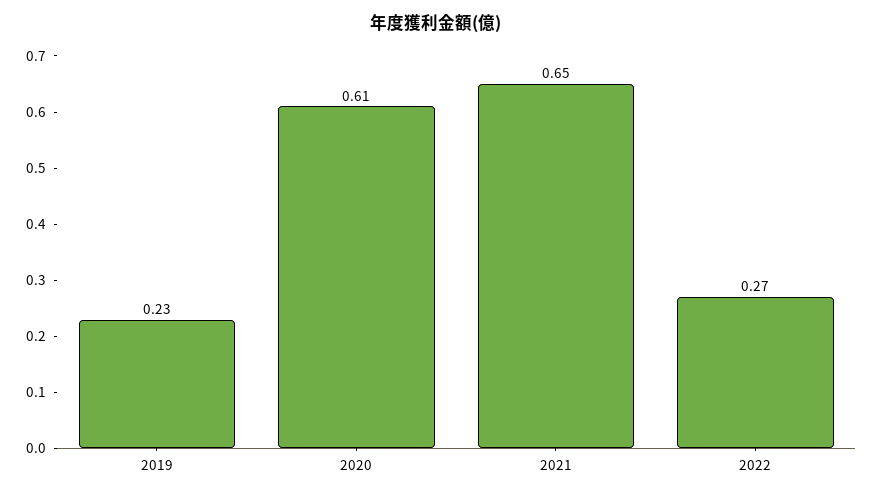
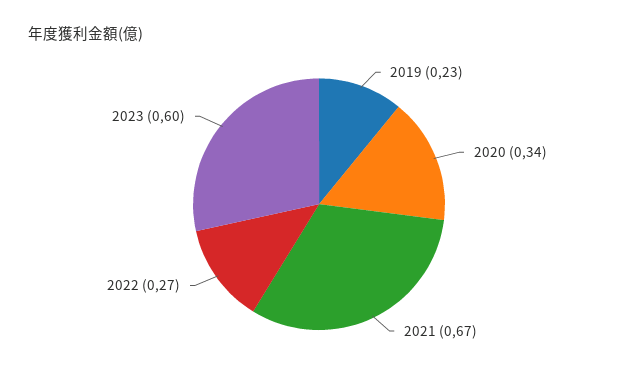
2020: 0.61 -> 0.34
2021: 0.65 -> 0.67
2023: none -> 0.6

